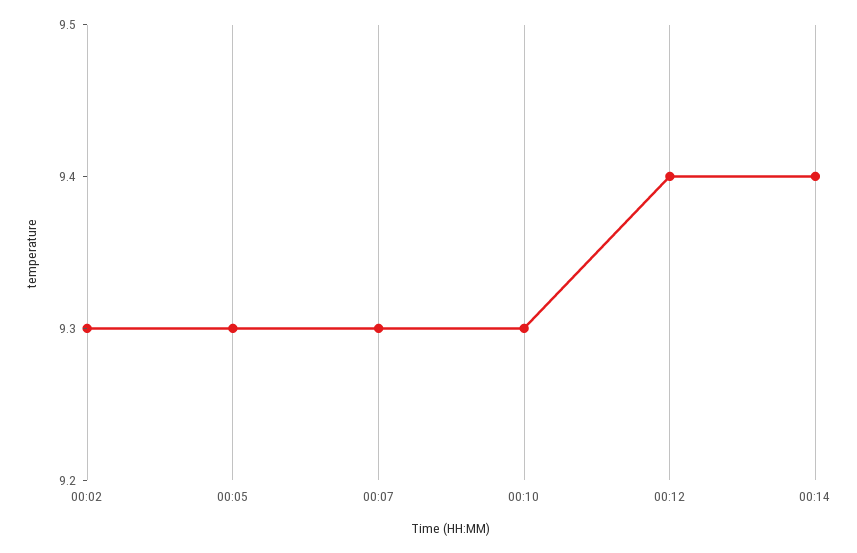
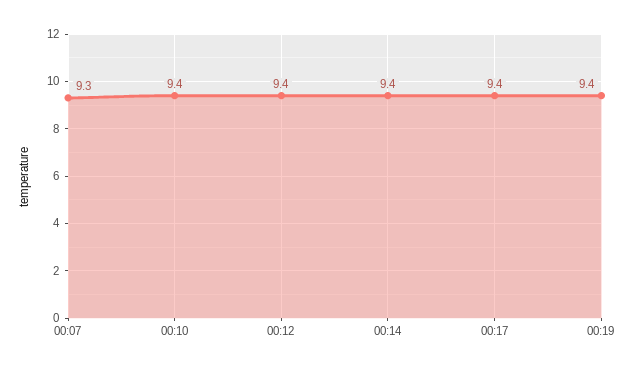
00:02: 9.3 -> none
00:05: 9.3 -> none
00:10: 9.3 -> 9.4
00:17: none -> 9.4
00:19: none -> 9.4

